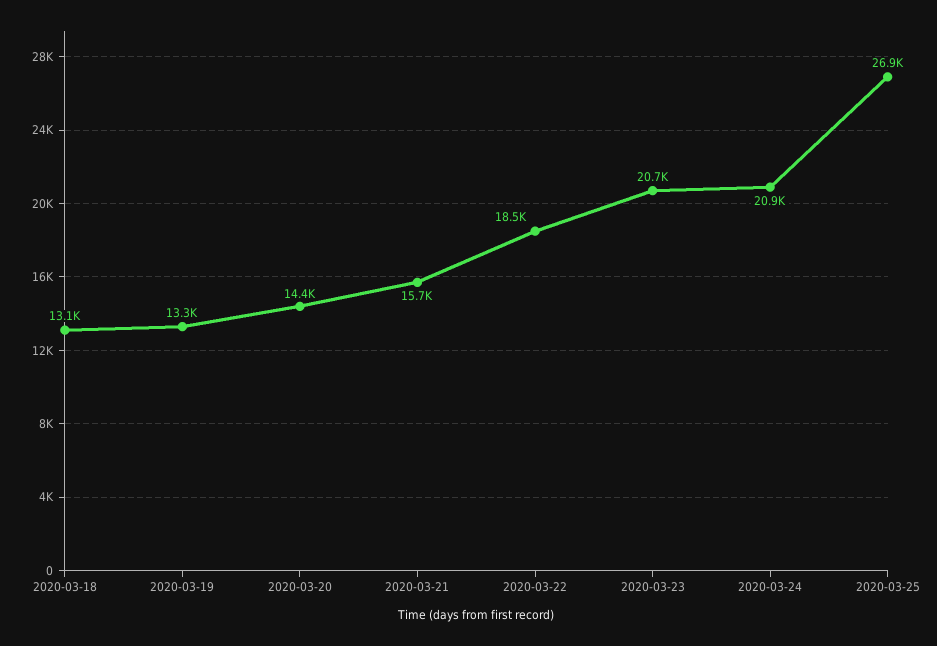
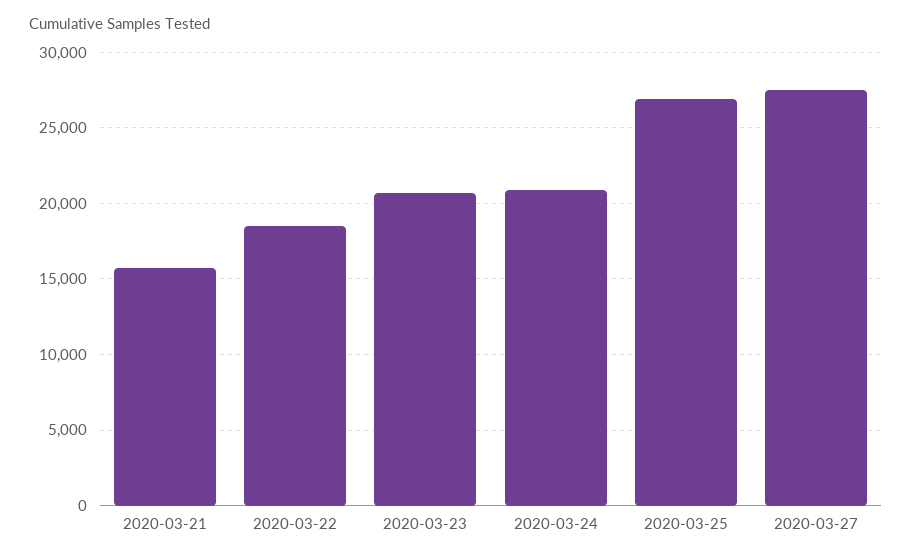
2020-03-18: 13100 -> none
2020-03-19: 13300 -> none
2020-03-20: 14400 -> none
2020-03-27: none -> 27500

